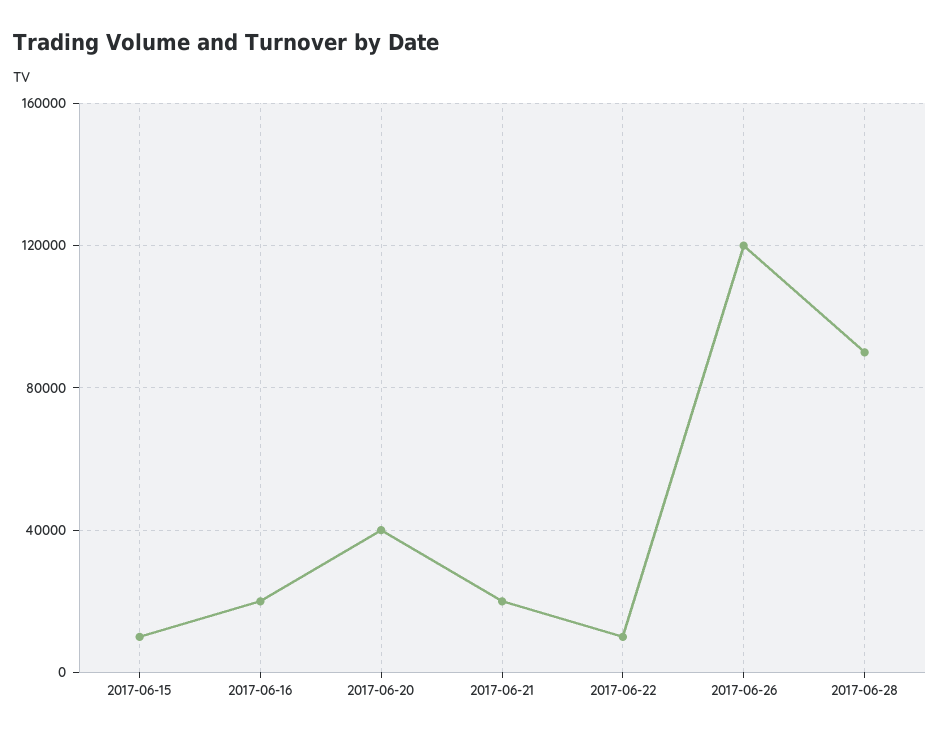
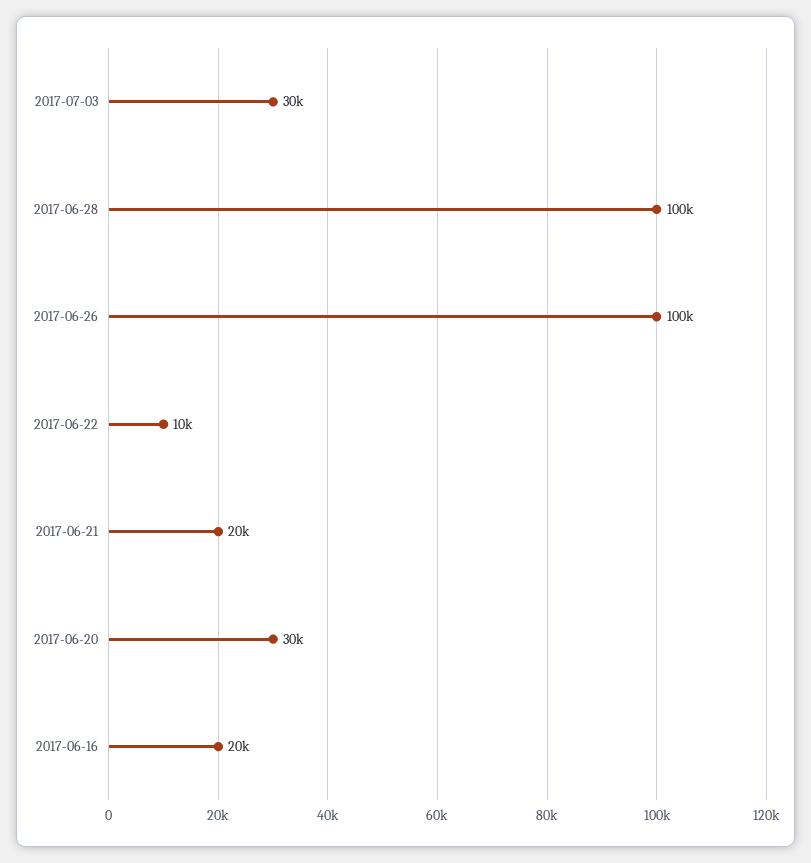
2017-06-15: 10000 -> none
2017-06-20: 40000 -> 30000
2017-06-26: 120000 -> 100000
2017-06-28: 90000 -> 100000
2017-07-03: none -> 30000

